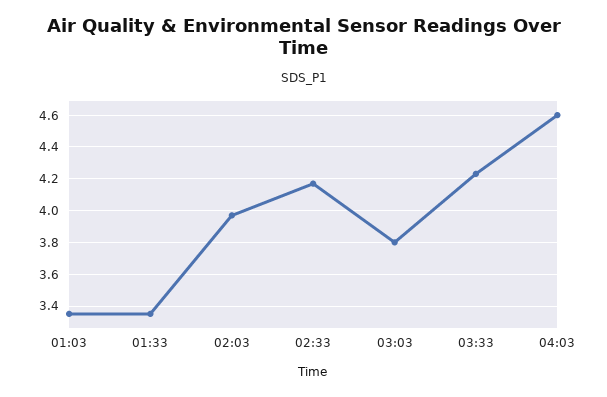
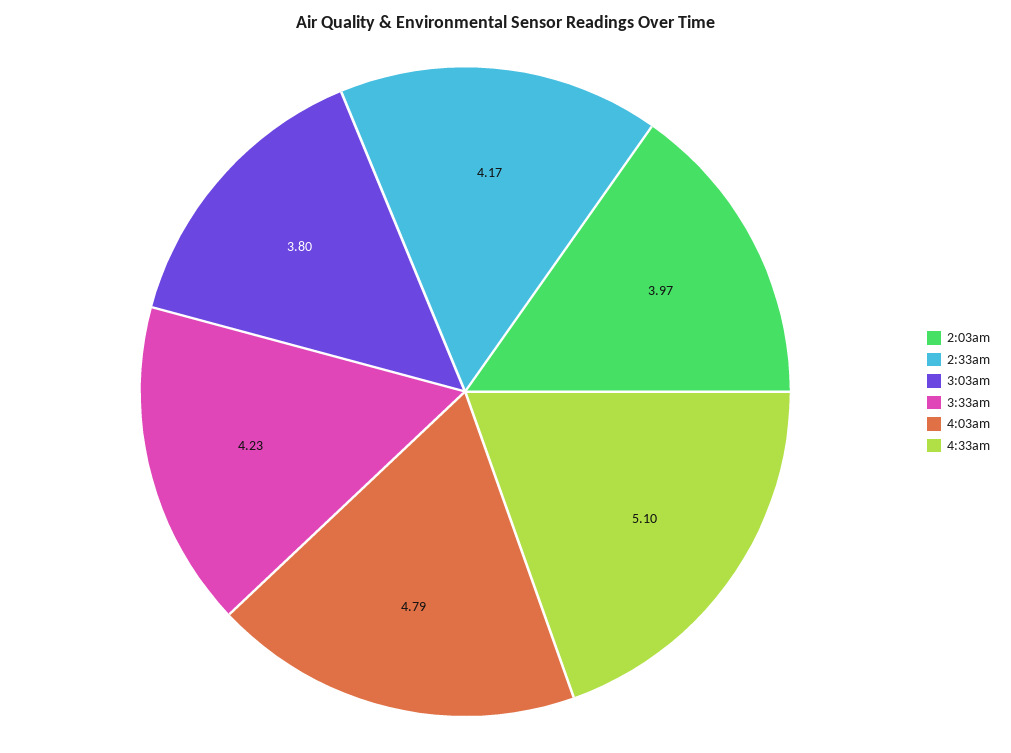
01:03: 3.35 -> none
01:33: 3.35 -> none
04:03: 4.6 -> 4.79
4:33am: none -> 5.1

